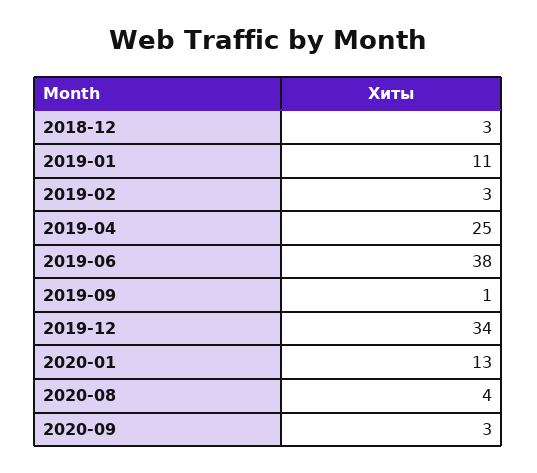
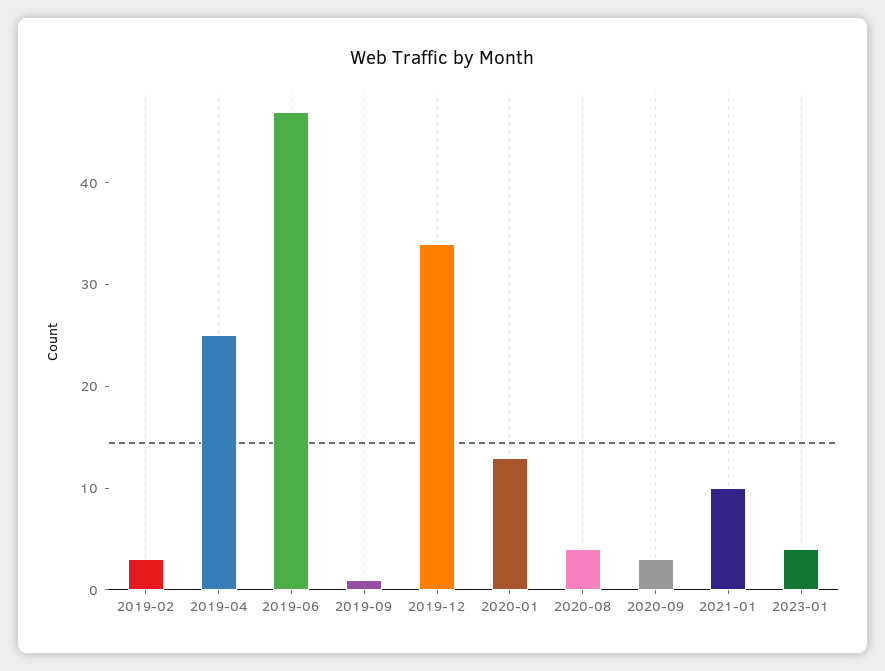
2018-12: 3 -> none
2019-01: 11 -> none
2019-06: 38 -> 47
2021-01: none -> 10
2023-01: none -> 4

